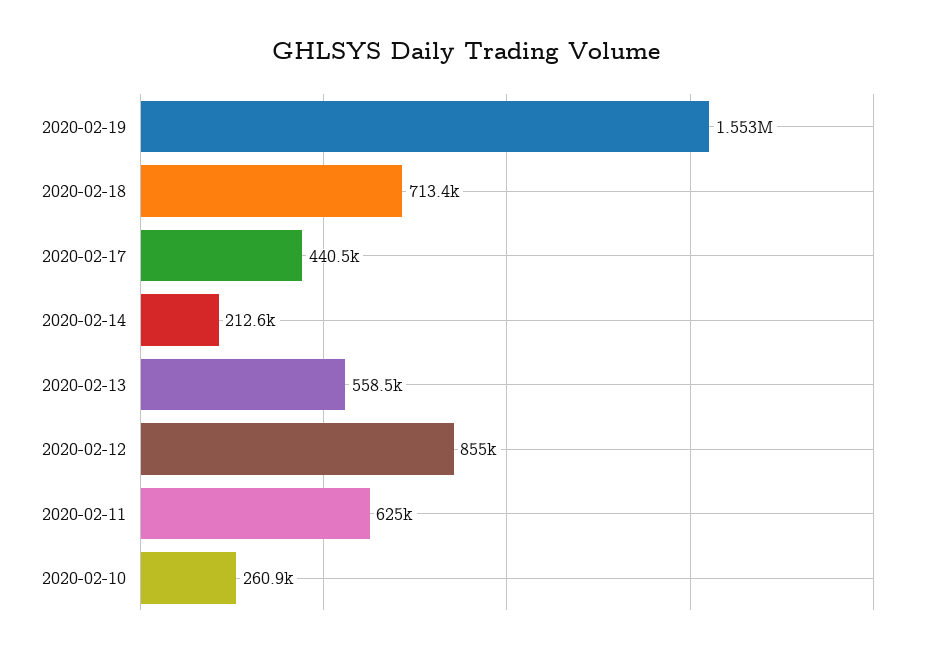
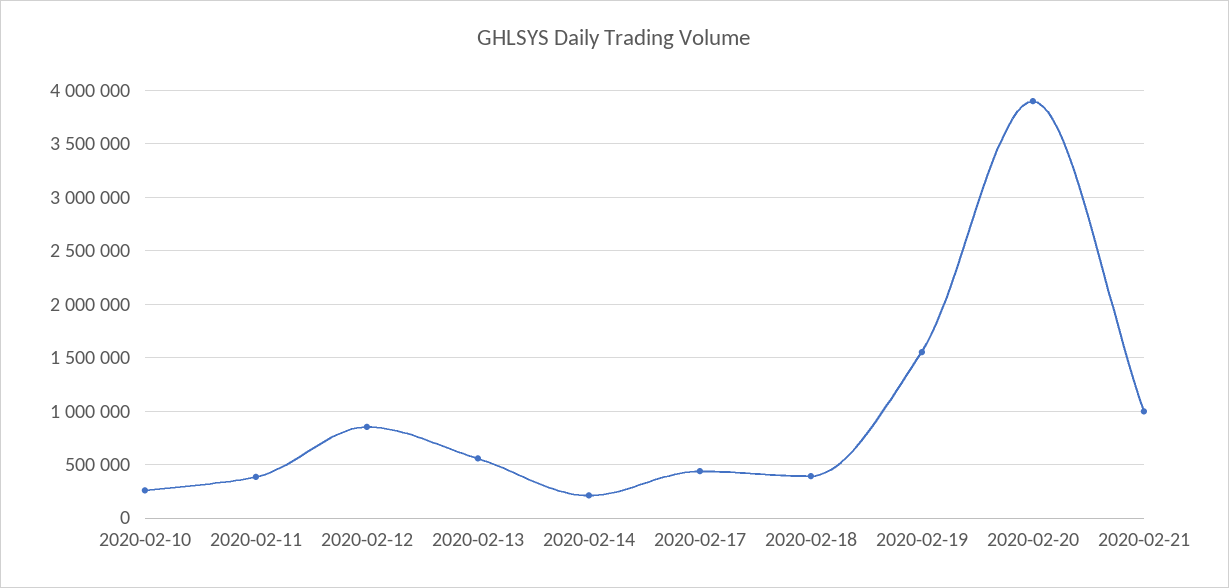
2020-02-18: 713400 -> 400000
2020-02-11: 625000 -> 400000
2020-02-20: none -> 3900000
2020-02-21: none -> 1000000

